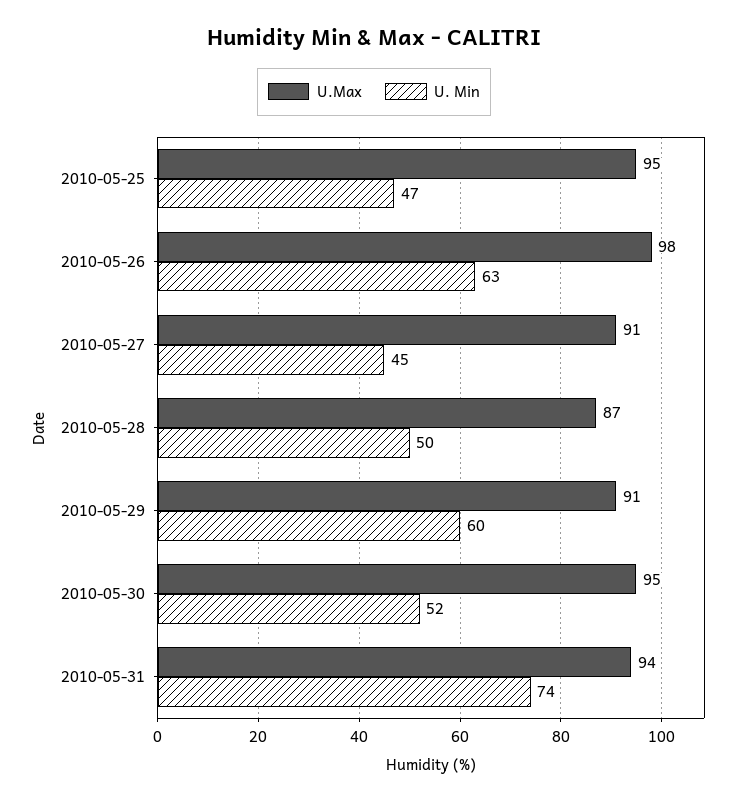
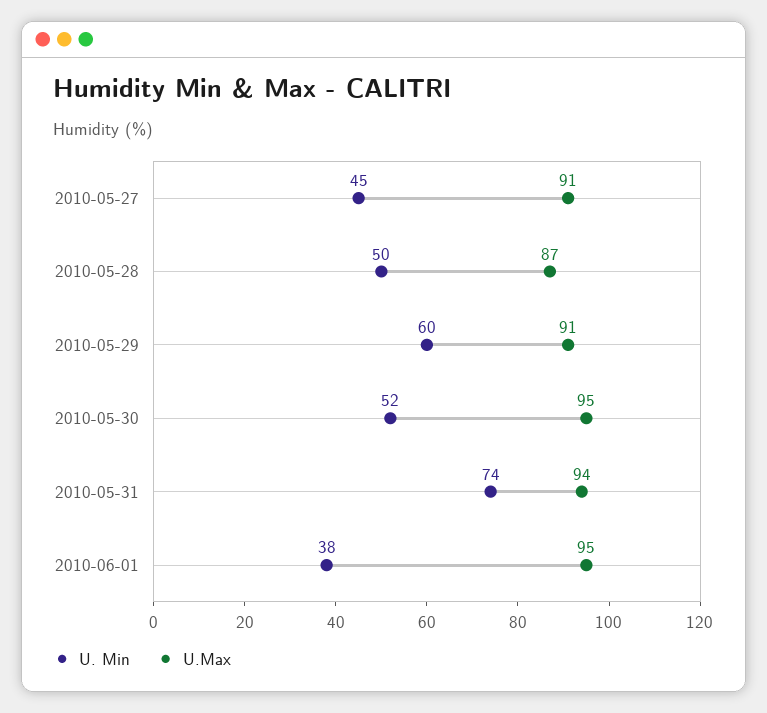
U.Max, 2010-05-25: 95 -> none
U. Min, 2010-05-25: 47 -> none
U.Max, 2010-05-26: 98 -> none
U. Min, 2010-05-26: 63 -> none
U. Min, 2010-06-01: none -> 38
U.Max, 2010-06-01: none -> 95

